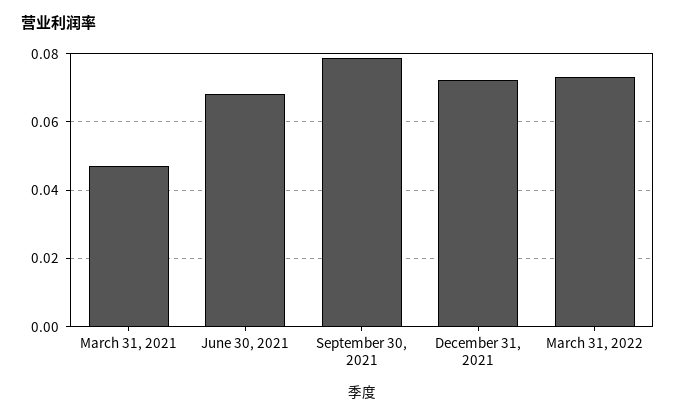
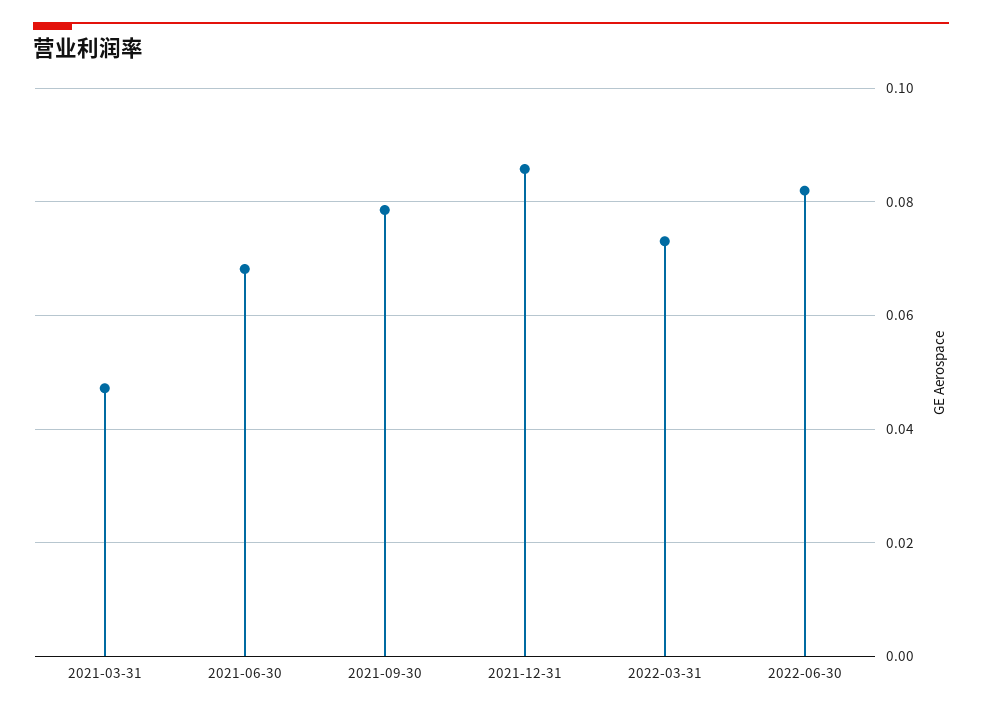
December 31, 2021: 0.072 -> 0.086
2022-06-30: none -> 0.082

